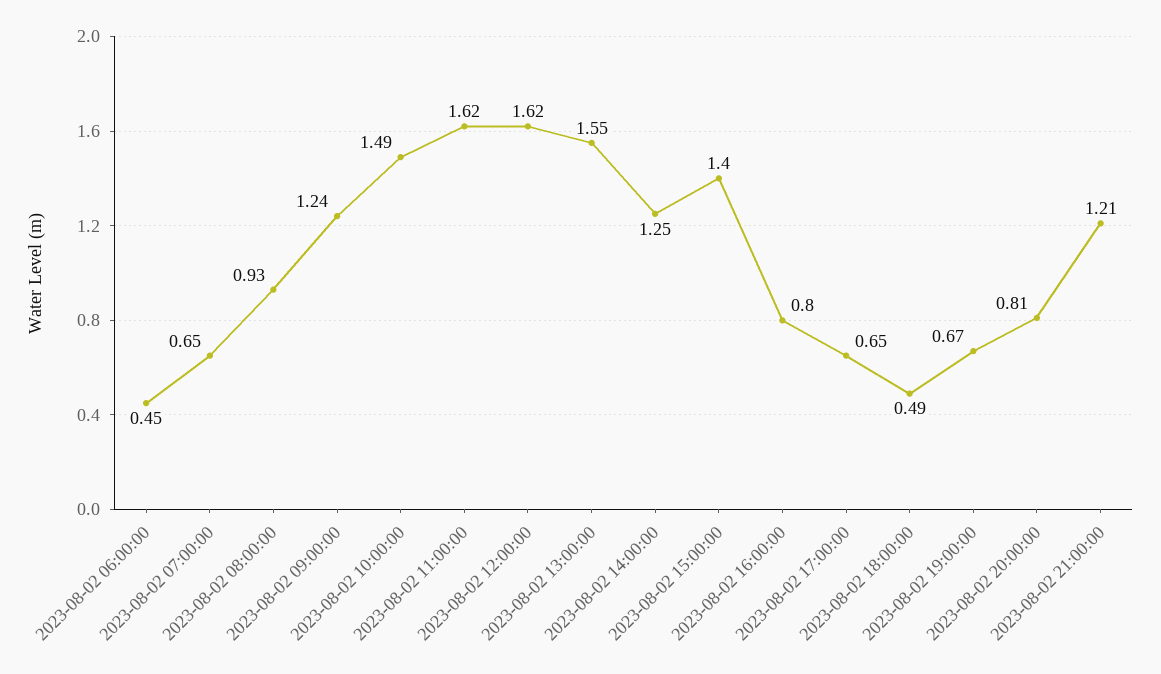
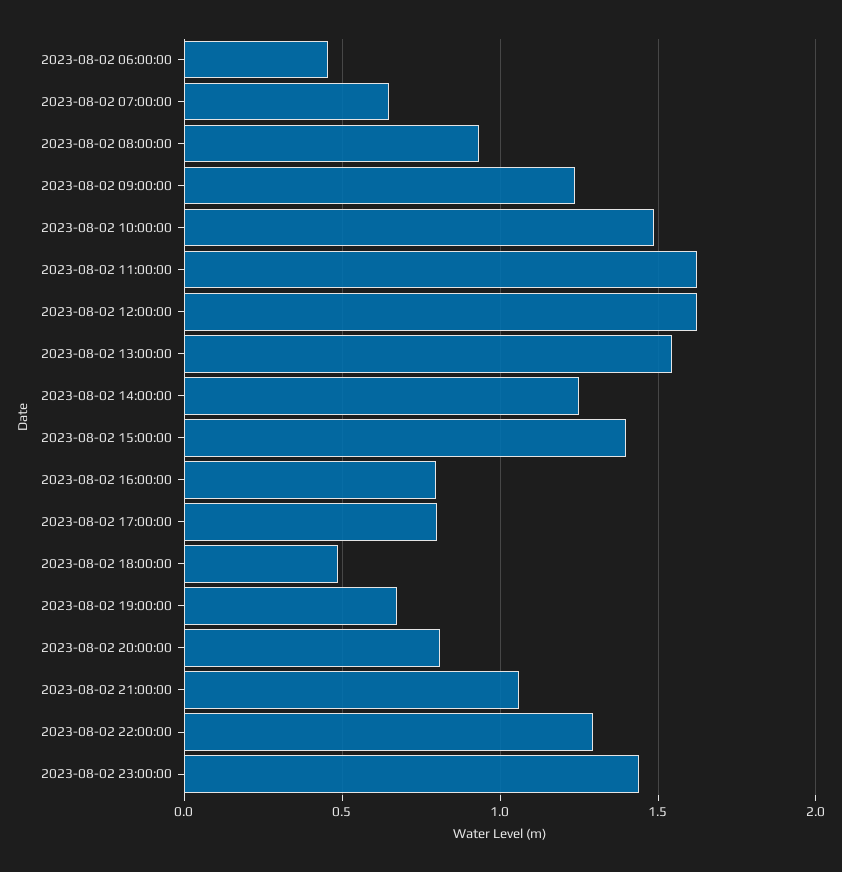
2023-08-02 17:00:00: 0.65 -> 0.8
2023-08-02 21:00:00: 1.21 -> 1.05
2023-08-02 22:00:00: none -> 1.3
2023-08-02 23:00:00: none -> 1.45

